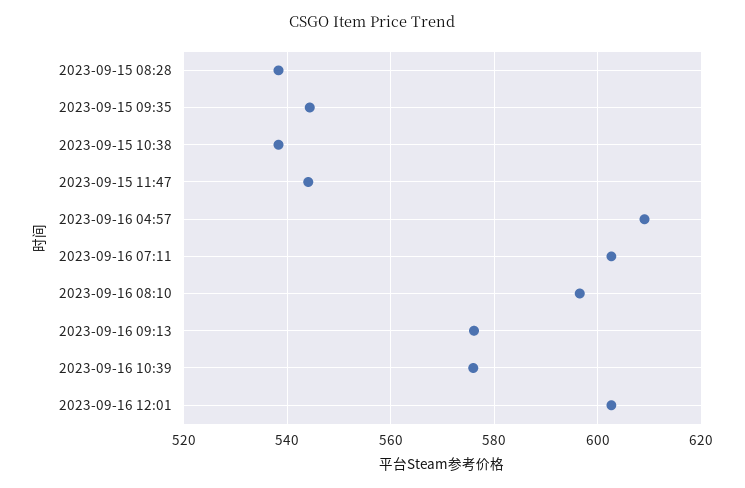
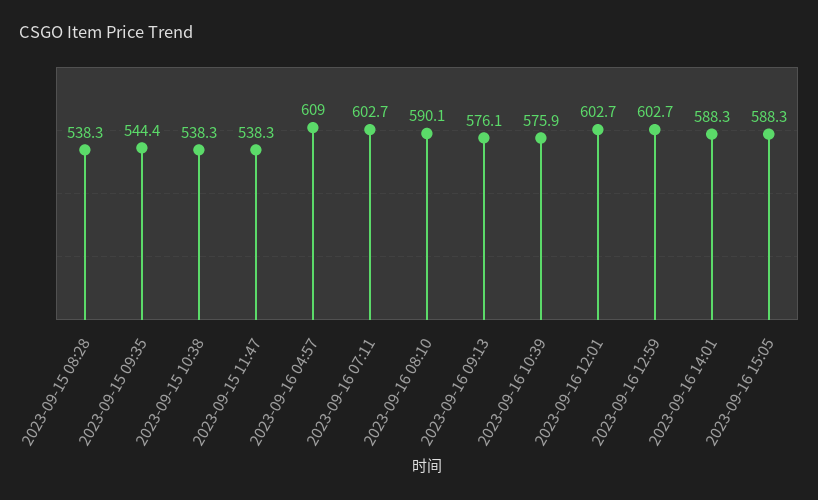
2023-09-15 11:47: 544 -> 538.3
2023-09-16 08:10: 596 -> 590.1
2023-09-16 12:59: none -> 602.7
2023-09-16 14:01: none -> 588.3
2023-09-16 15:05: none -> 588.3

